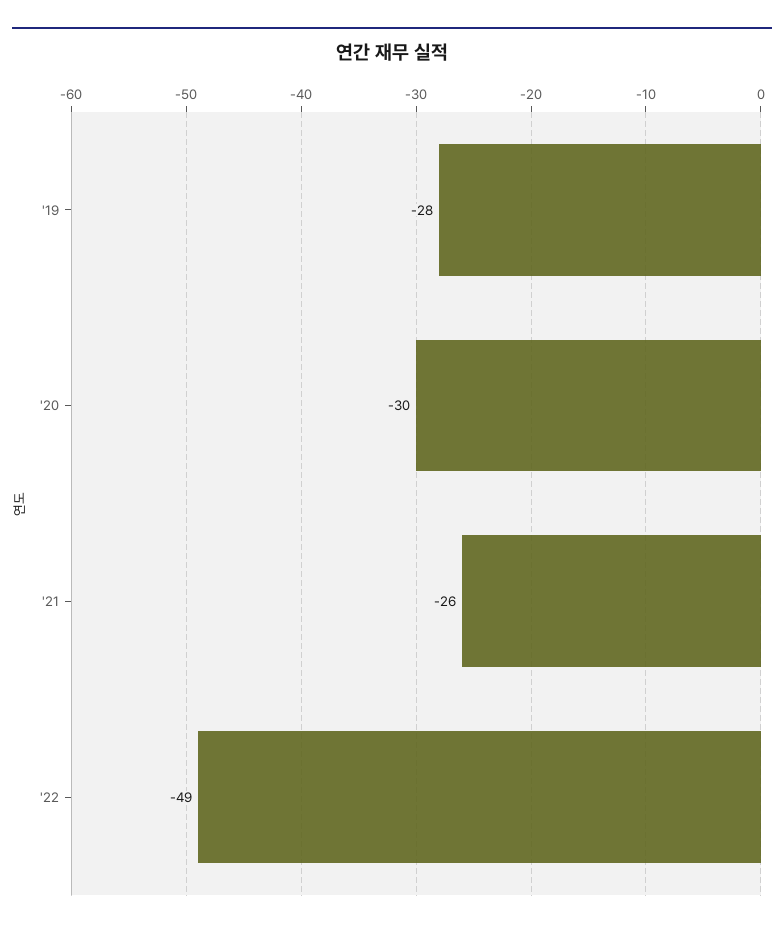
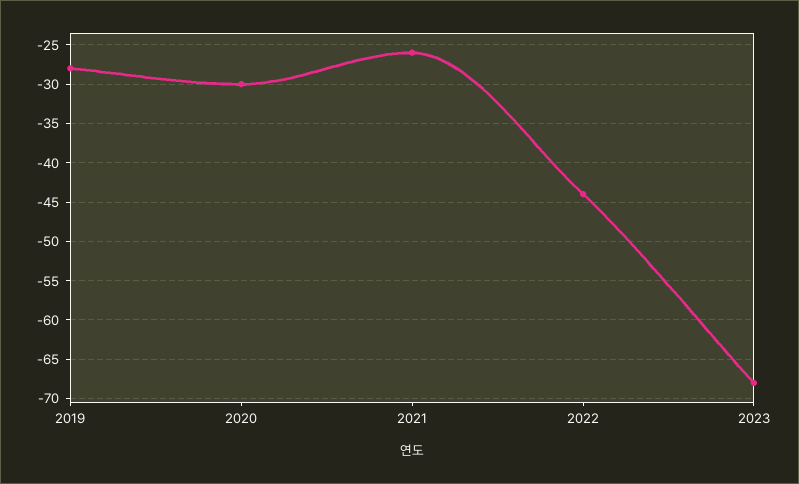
'22: -49 -> -44
2023: none -> -68

